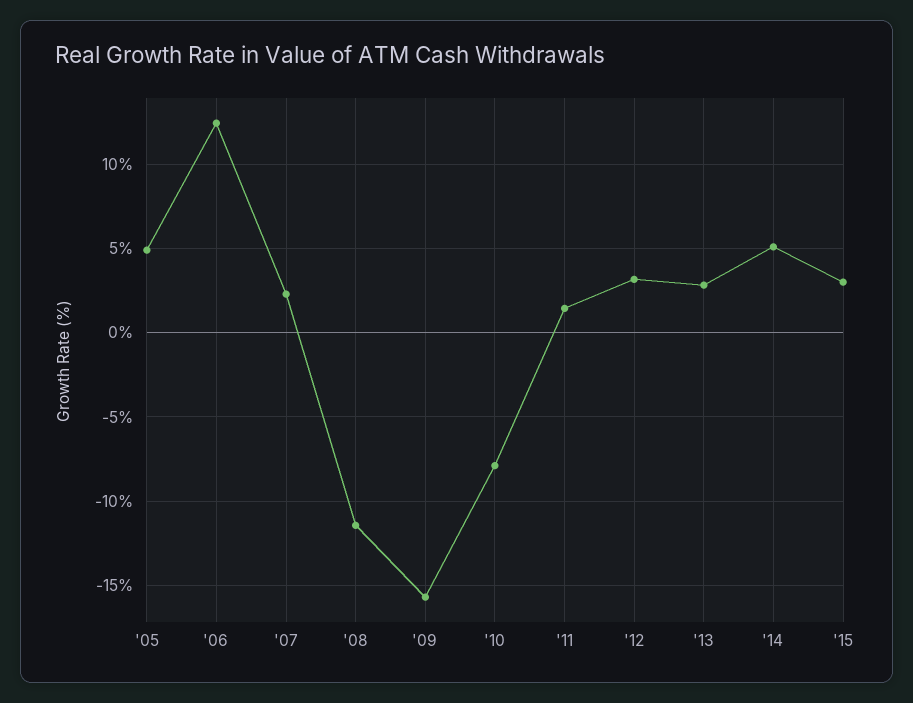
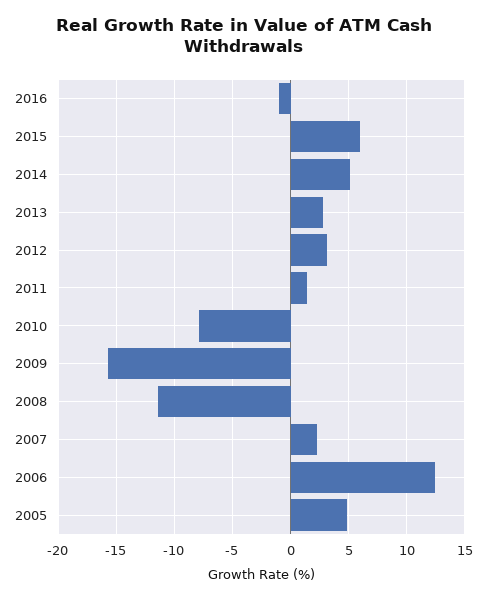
'15: 3 -> 6
2016: none -> -1

